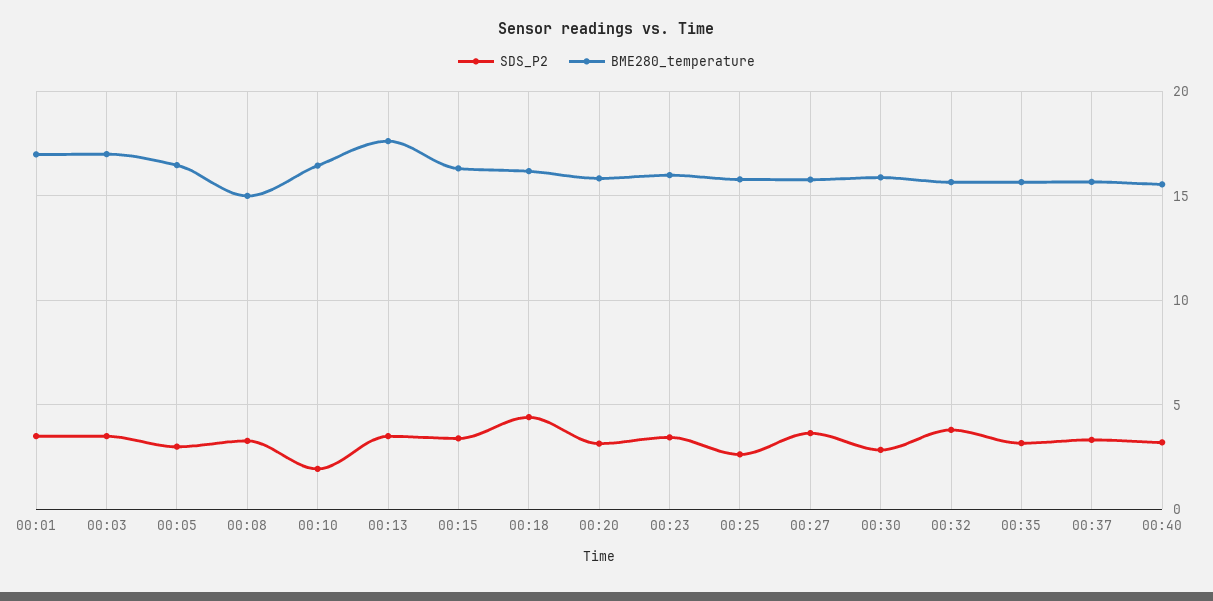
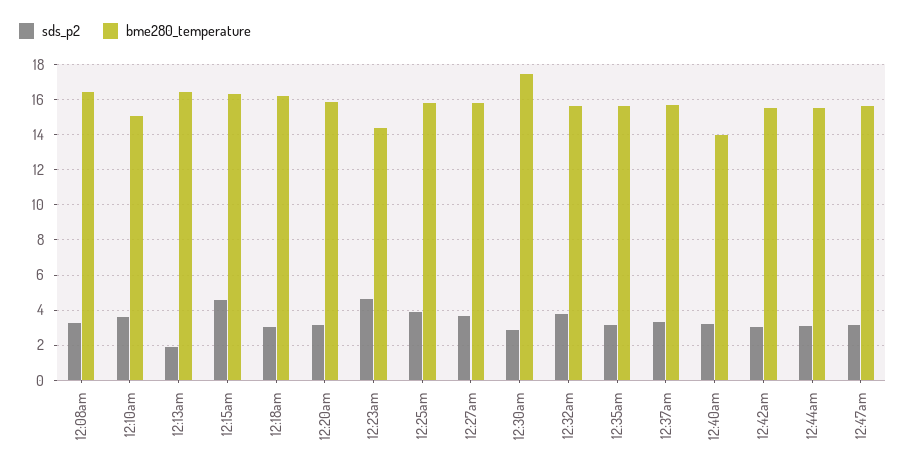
SDS_P2, 00:01: 3.5 -> none
BME280_temperature, 00:01: 17 -> none
SDS_P2, 00:03: 3.5 -> none
BME280_temperature, 00:03: 17 -> none
SDS_P2, 00:05: 3 -> none
BME280_temperature, 00:05: 16.5 -> none
BME280_temperature, 00:08: 15 -> 16.5
SDS_P2, 00:10: 2 -> 3.5
BME280_temperature, 00:10: 16.5 -> 15
SDS_P2, 00:13: 3.5 -> 2
BME280_temperature, 00:13: 17.5 -> 16.5
SDS_P2, 00:15: 3.5 -> 4.5
SDS_P2, 00:18: 4.5 -> 3
SDS_P2, 00:23: 3.5 -> 4.5
BME280_temperature, 00:23: 16 -> 14.5
SDS_P2, 00:25: 2.5 -> 4
BME280_temperature, 00:30: 16 -> 17.5
BME280_temperature, 00:40: 15.5 -> 14
SDS_P2, 12:42am: none -> 3
BME280_temperature, 12:42am: none -> 15.5
SDS_P2, 12:44am: none -> 3
BME280_temperature, 12:44am: none -> 15.5
SDS_P2, 12:47am: none -> 3
BME280_temperature, 12:47am: none -> 15.5

